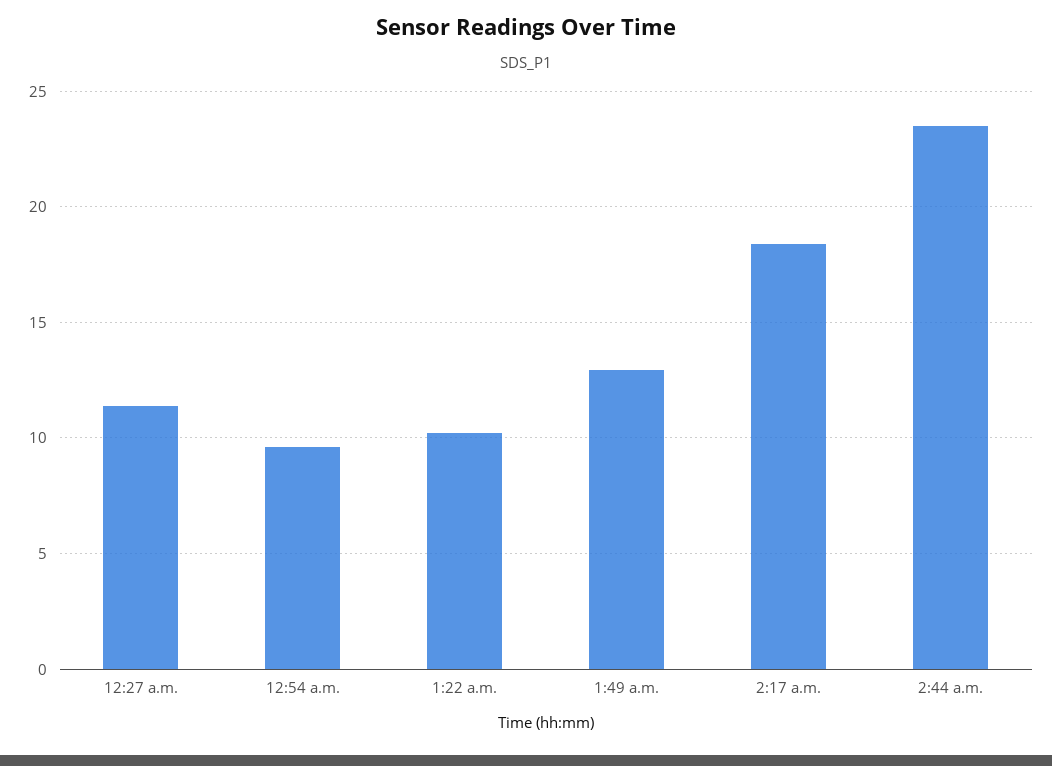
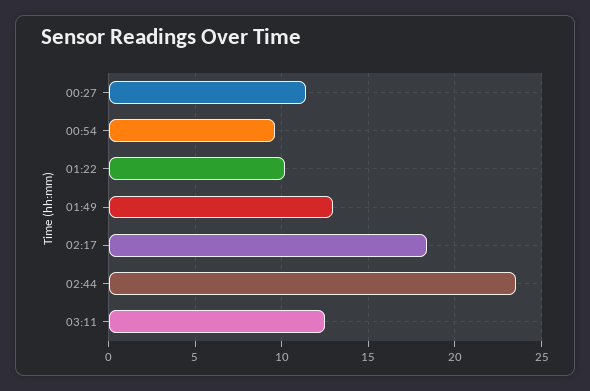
03:11: none -> 12.5

